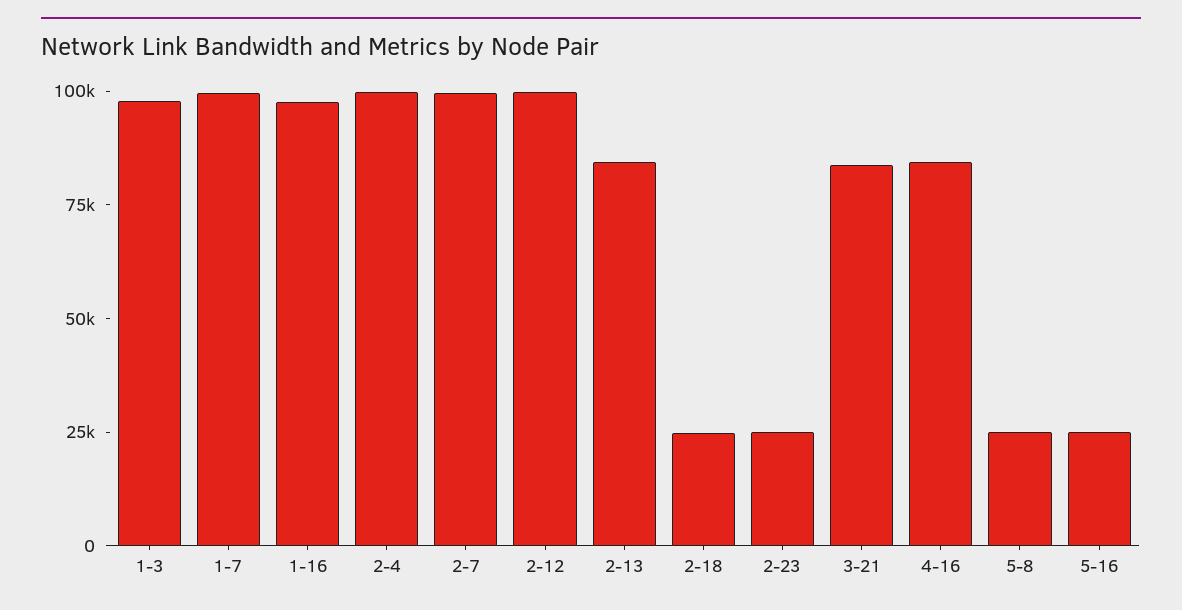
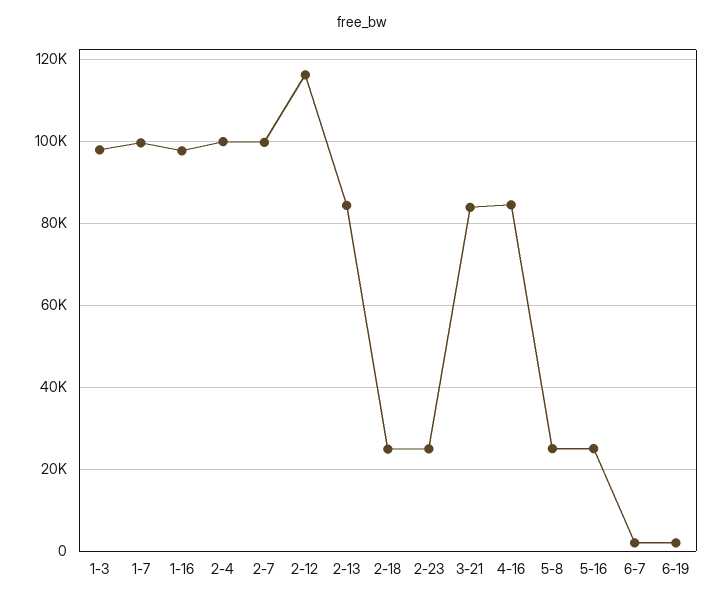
2-12: 100000 -> 116000
6-7: none -> 2000
6-19: none -> 2000

